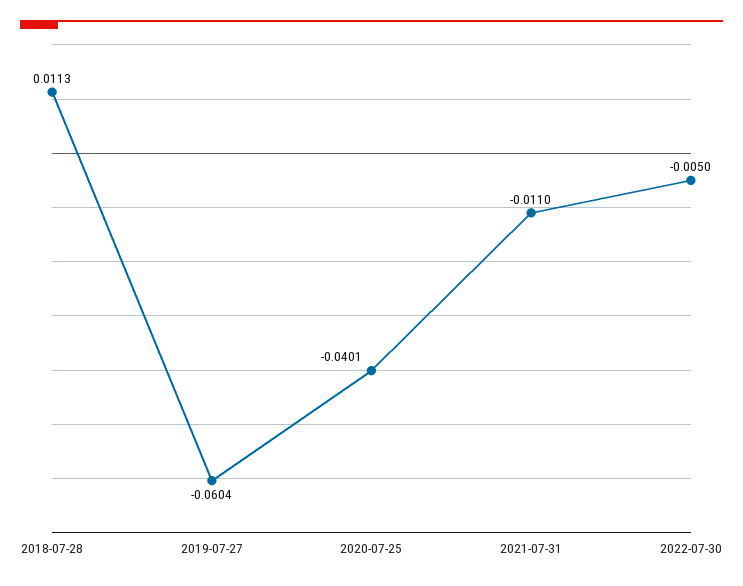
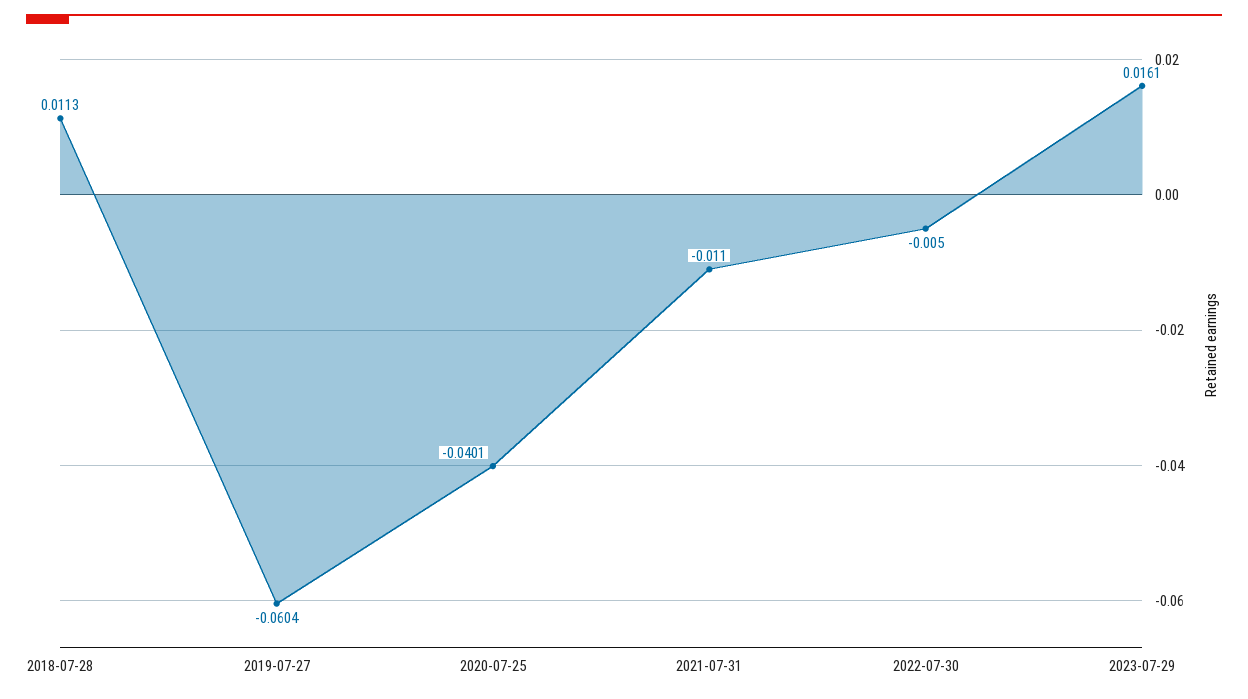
2023-07-29: none -> 0.0161

